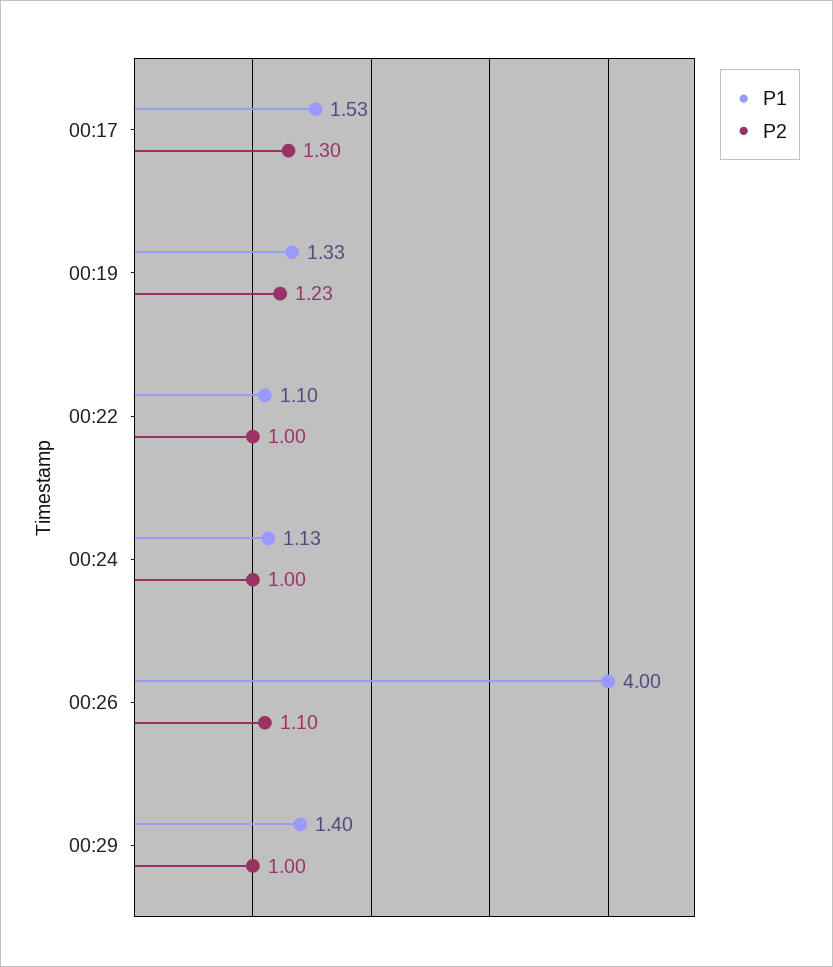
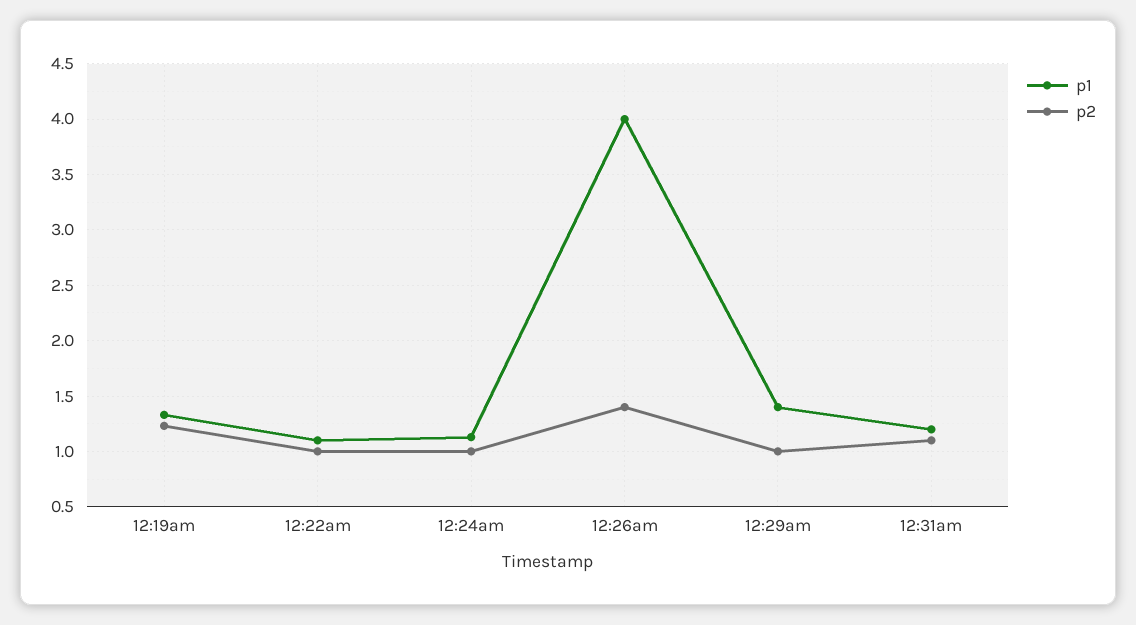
P1, 00:17: 1.53 -> none
P2, 00:17: 1.3 -> none
P2, 00:26: 1.1 -> 1.4
P1, 12:31am: none -> 1.2
P2, 12:31am: none -> 1.1

